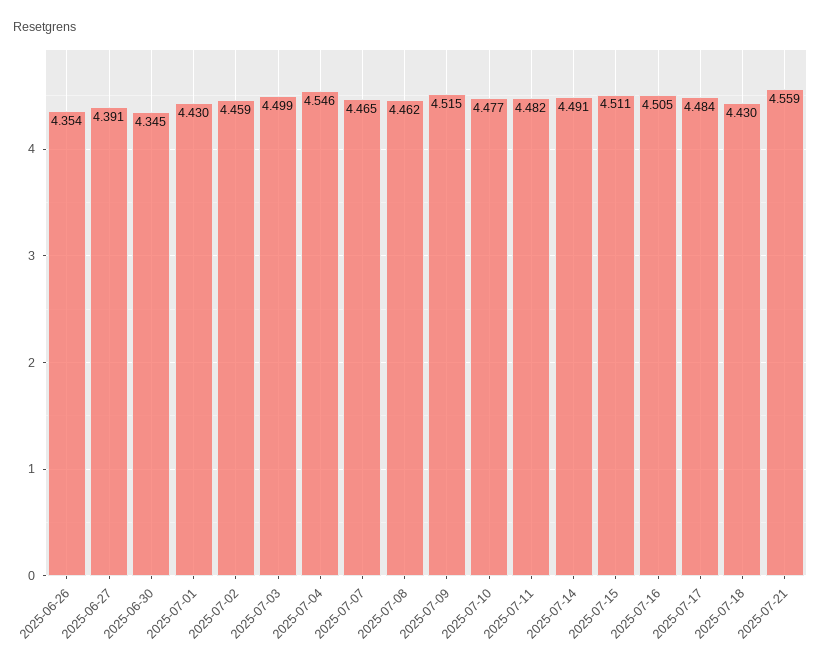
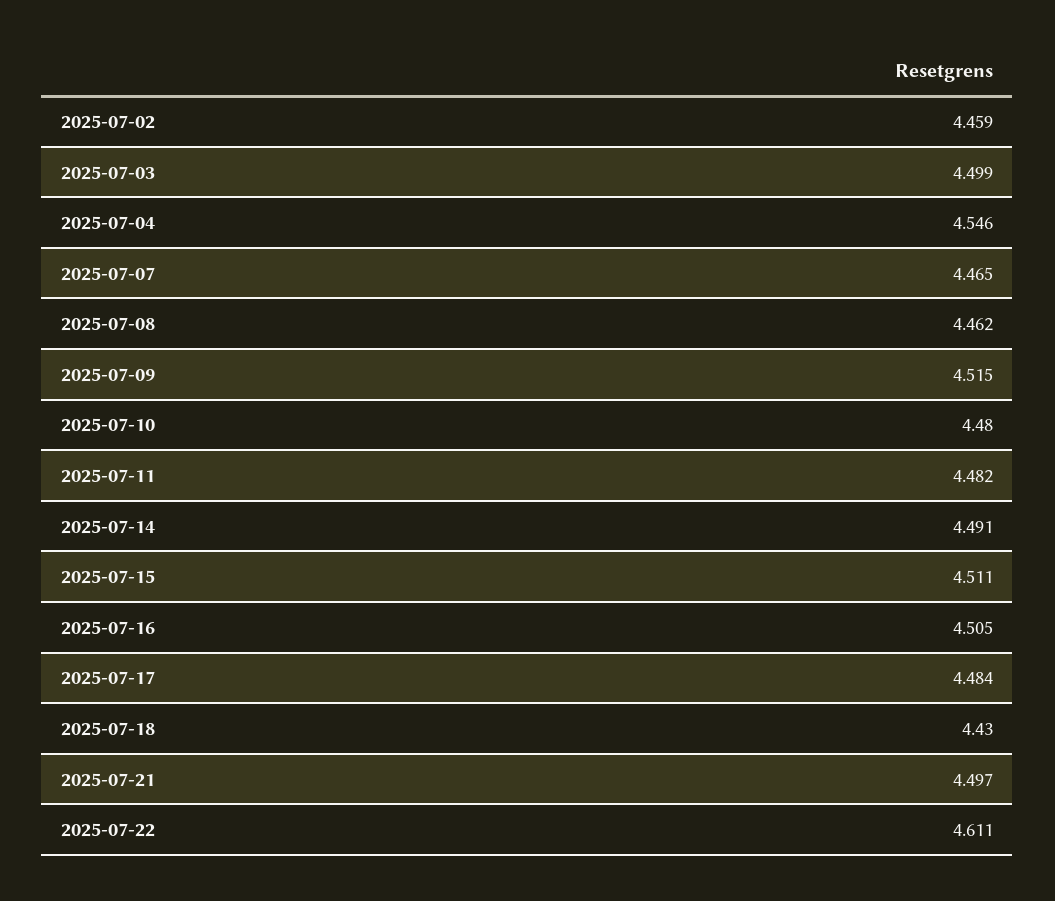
2025-06-26: 4.354 -> none
2025-06-27: 4.391 -> none
2025-06-30: 4.345 -> none
2025-07-01: 4.43 -> none
2025-07-10: 4.477 -> 4.48
2025-07-21: 4.559 -> 4.497
2025-07-22: none -> 4.611

